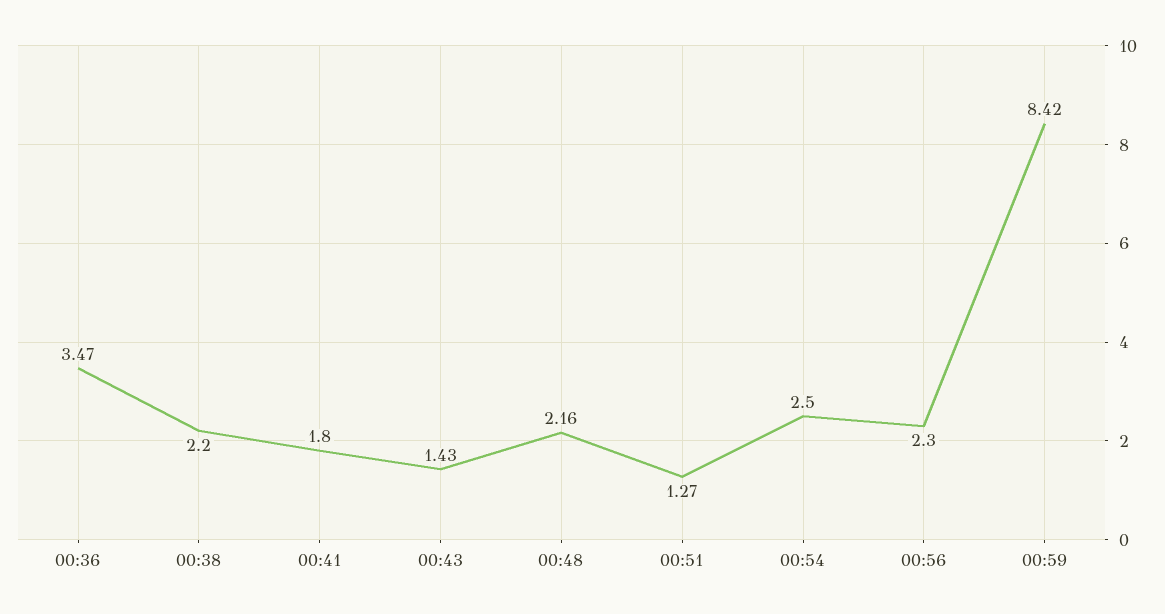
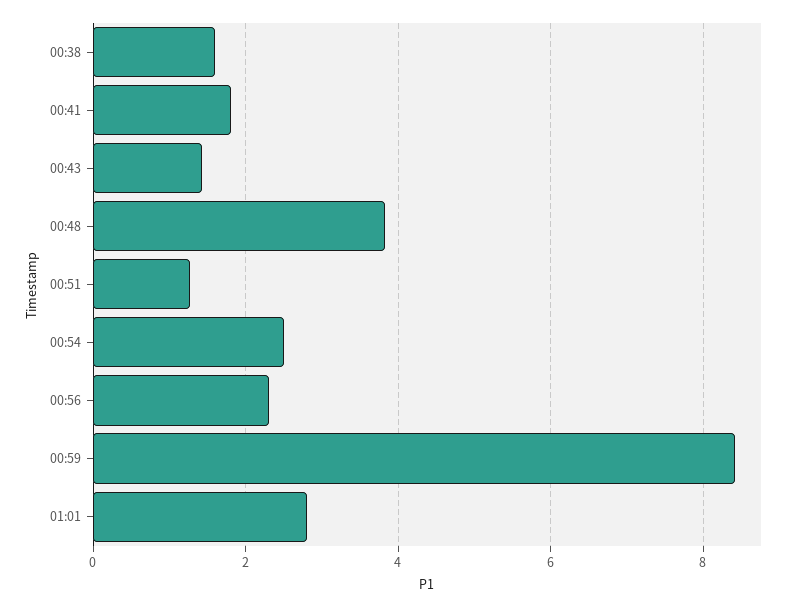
00:36: 3.47 -> none
00:38: 2.2 -> 1.6
00:48: 2.16 -> 3.8
01:01: none -> 2.8

